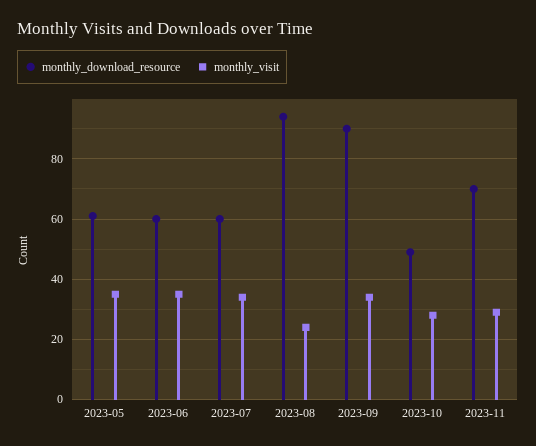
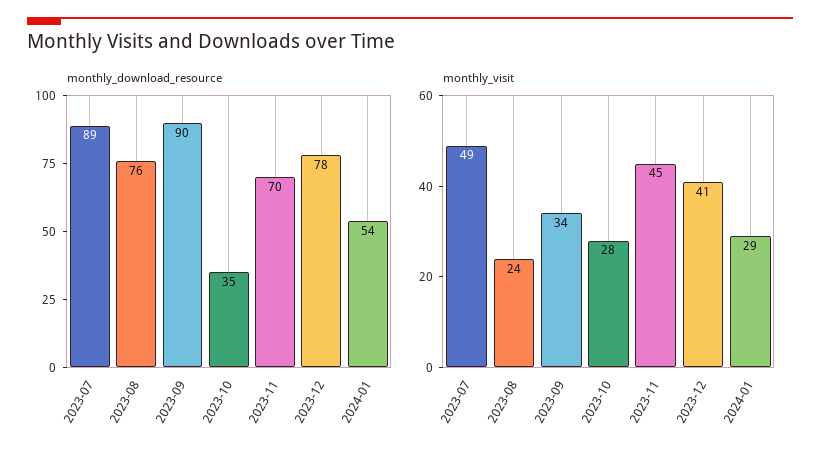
monthly_download_resource, 2023-05: 60 -> none
monthly_visit, 2023-05: 35 -> none
monthly_download_resource, 2023-06: 60 -> none
monthly_visit, 2023-06: 35 -> none
monthly_download_resource, 2023-07: 60 -> 89
monthly_visit, 2023-07: 35 -> 49
monthly_download_resource, 2023-08: 95 -> 76
monthly_download_resource, 2023-10: 50 -> 35
monthly_visit, 2023-11: 30 -> 45
monthly_download_resource, 2023-12: none -> 78
monthly_download_resource, 2024-01: none -> 54
monthly_visit, 2023-12: none -> 41
monthly_visit, 2024-01: none -> 29

